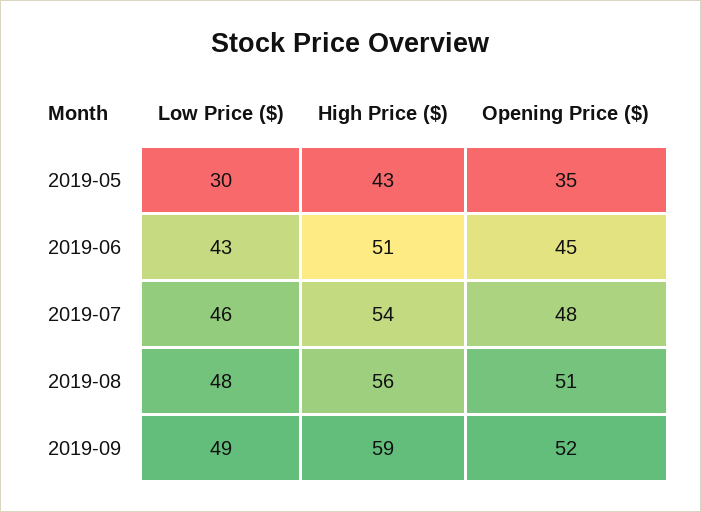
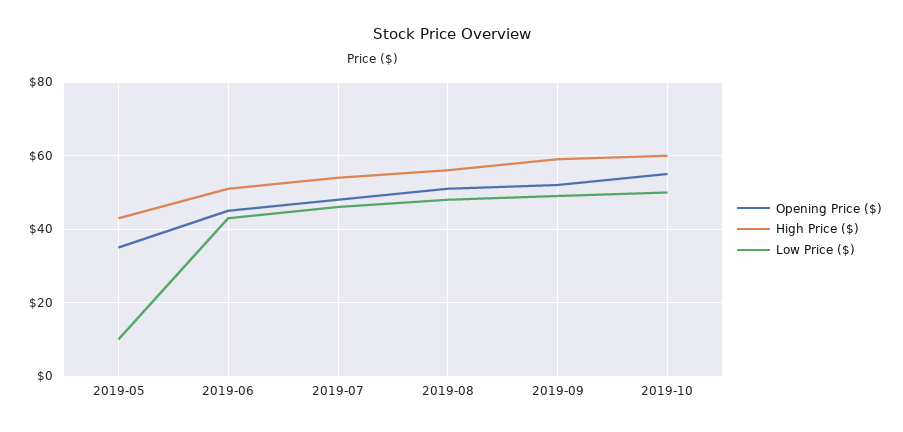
Low Price ($), 2019-05: 30 -> 10
Opening Price ($), 2019-10: none -> 55
High Price ($), 2019-10: none -> 60
Low Price ($), 2019-10: none -> 50

